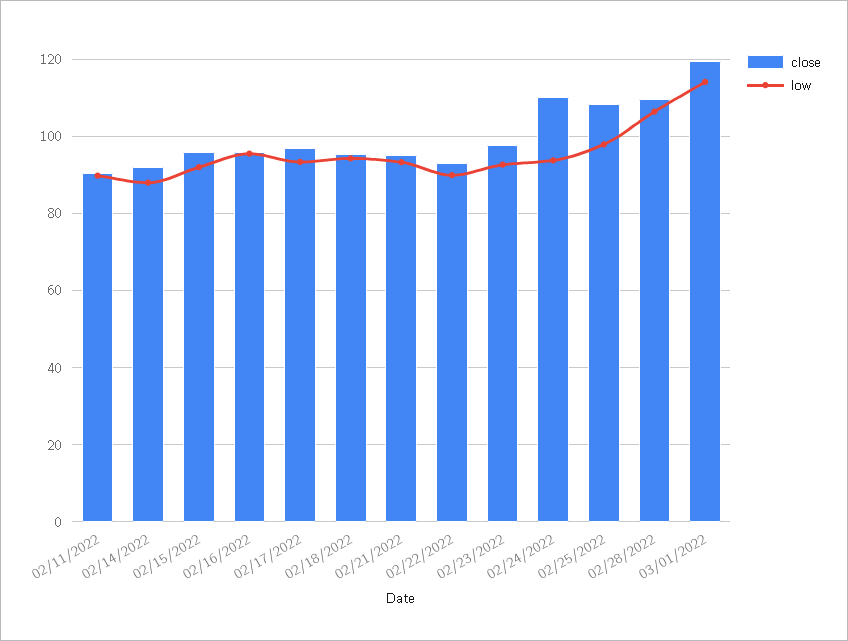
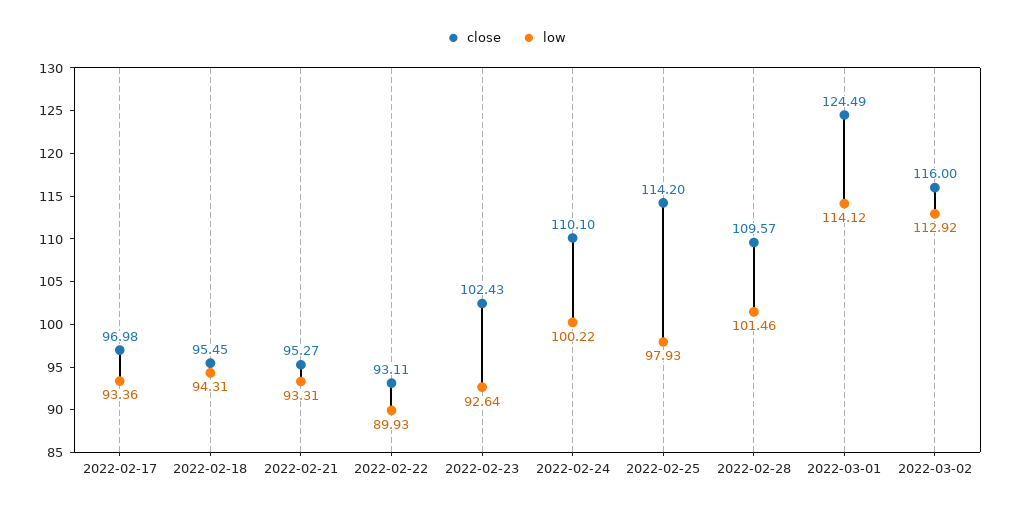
close, 02/11/2022: 90 -> none
low, 02/11/2022: 90 -> none
close, 02/14/2022: 92 -> none
low, 02/14/2022: 88 -> none
close, 02/15/2022: 96 -> none
low, 02/15/2022: 92 -> none
close, 02/16/2022: 96 -> none
low, 02/16/2022: 96 -> none
close, 02/23/2022: 98 -> 102.43
low, 02/24/2022: 94 -> 100.22
close, 02/25/2022: 108 -> 114.2
low, 02/28/2022: 106 -> 101.46
close, 03/01/2022: 120 -> 124.49
close, 2022-03-02: none -> 116
low, 2022-03-02: none -> 112.92

